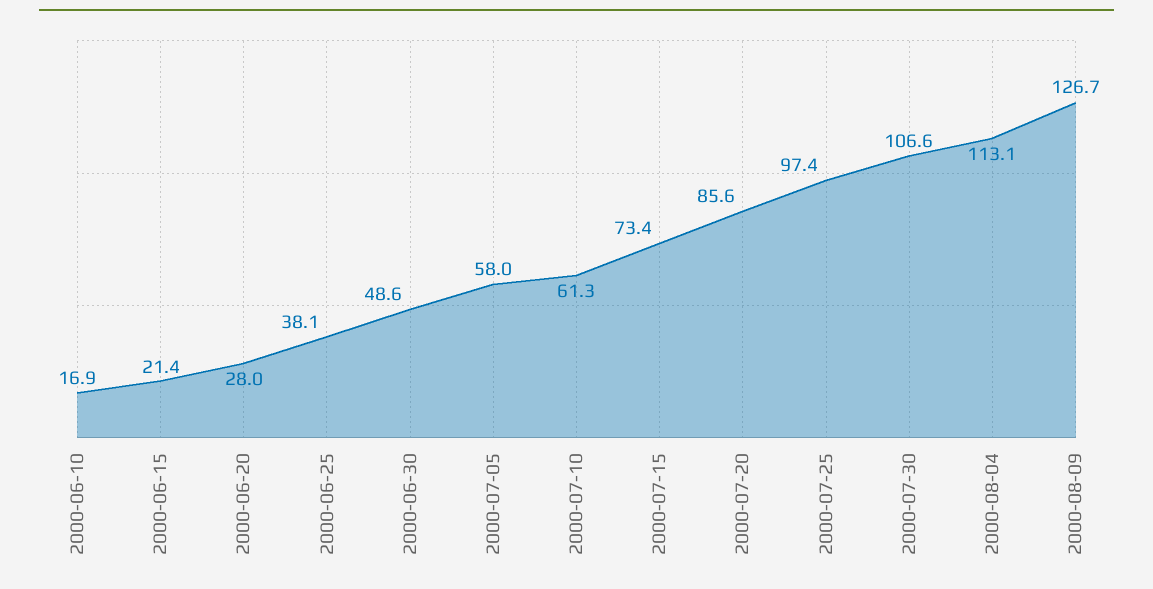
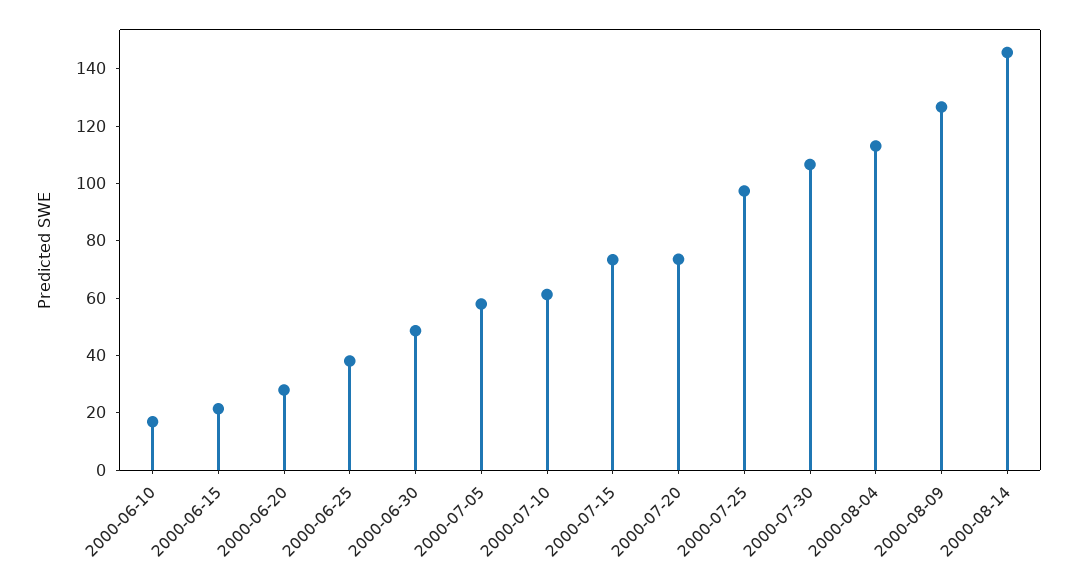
2000-07-20: 85.6 -> 75
2000-08-14: none -> 145

